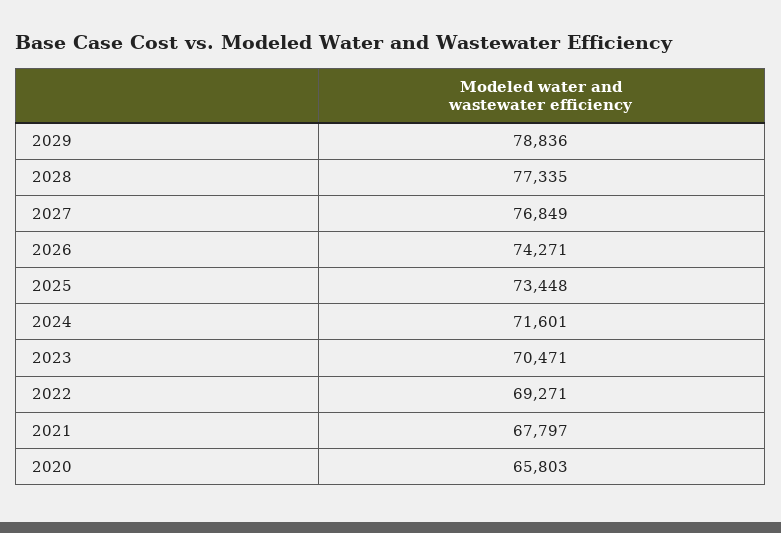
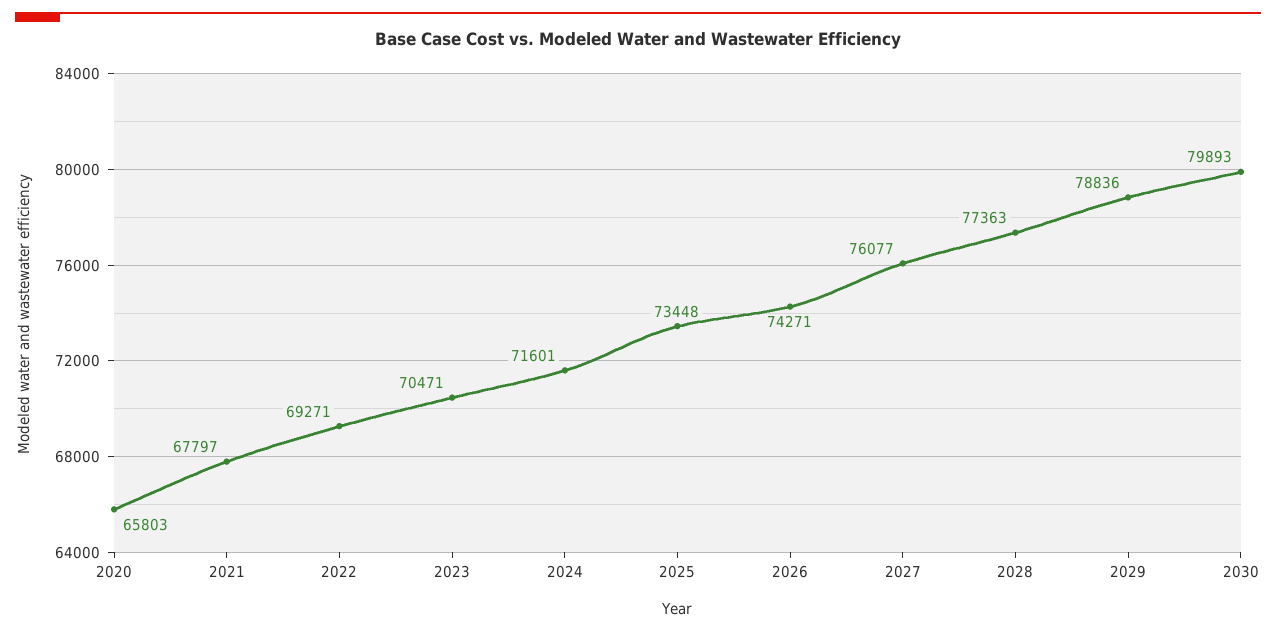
2028: 77335 -> 77363
2027: 76849 -> 76077
2030: none -> 79893

